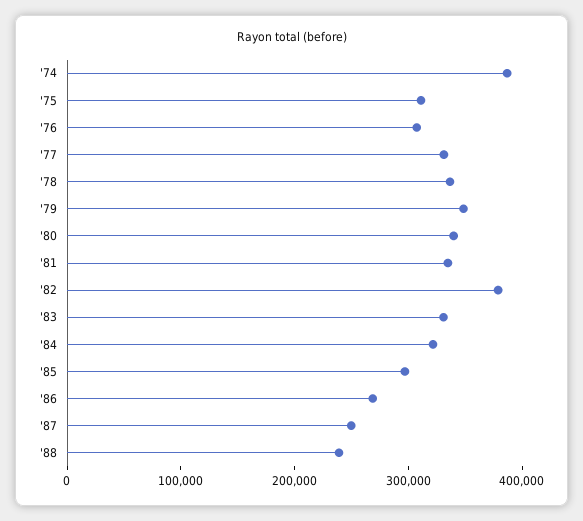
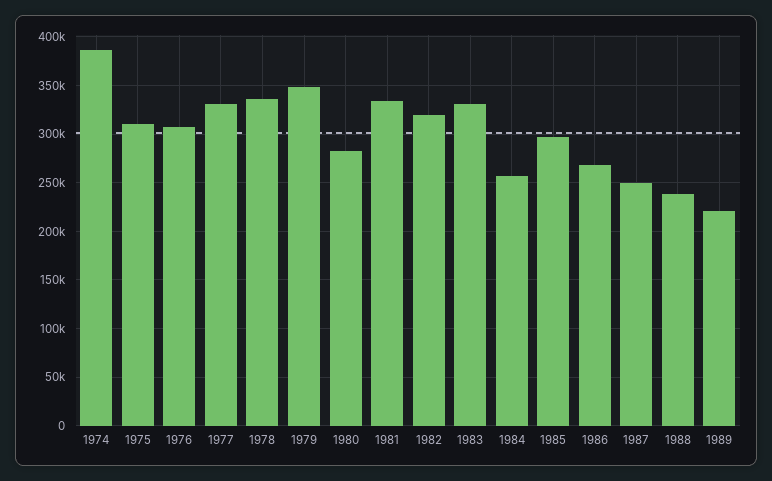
'80: 340000 -> 280000
'82: 380000 -> 320000
'84: 320000 -> 260000
1989: none -> 220000

